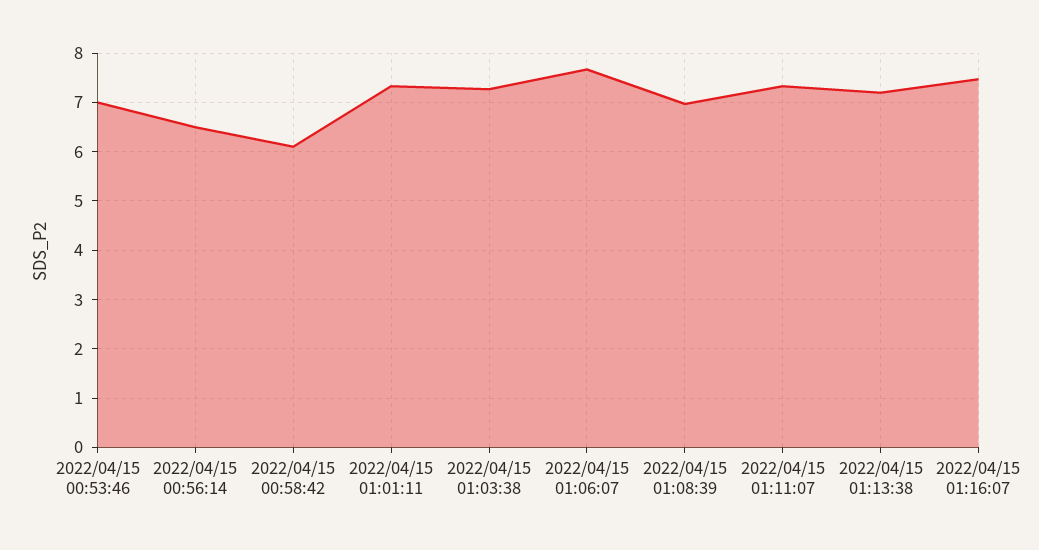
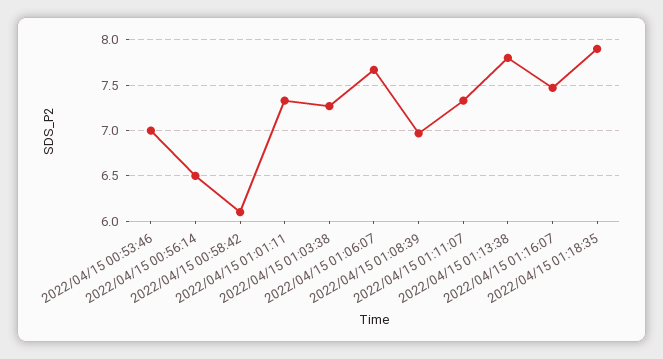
2022/04/15 01:13:38: 7.2 -> 7.8
2022/04/15 01:18:35: none -> 7.9

